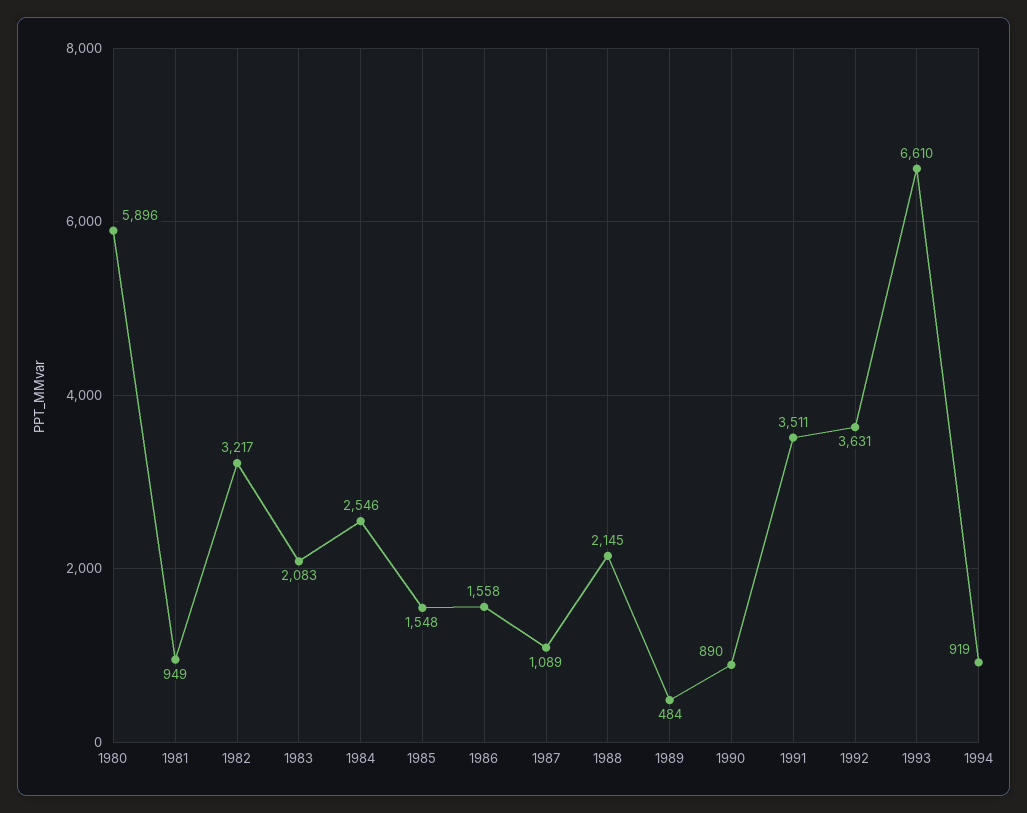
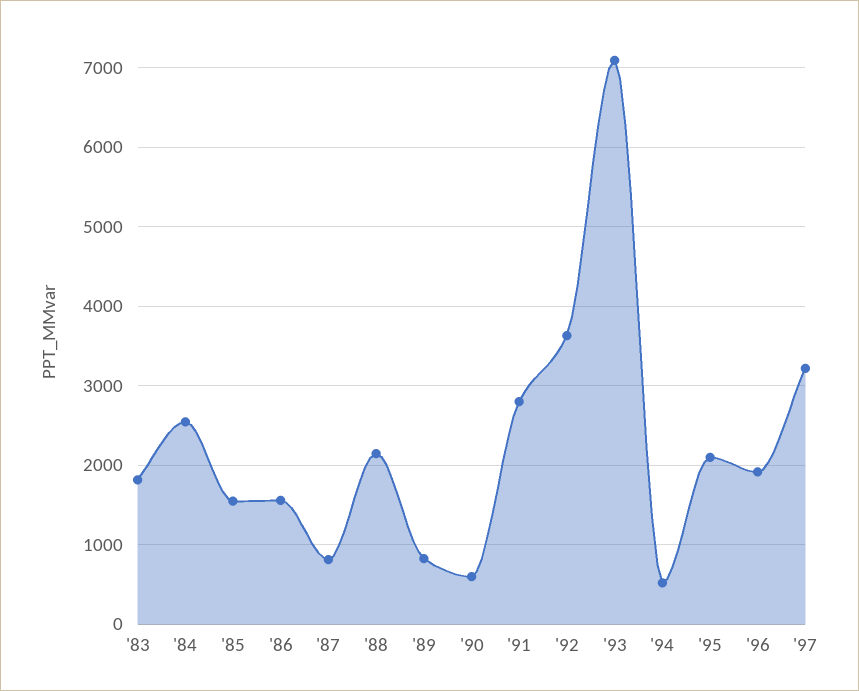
1980: 5896 -> none
1981: 949 -> none
1982: 3217 -> none
1983: 2083 -> 1800
1987: 1089 -> 800
1989: 484 -> 800
1990: 890 -> 600
1991: 3511 -> 2800
1993: 6610 -> 7100
1994: 919 -> 500
'95: none -> 2100
'96: none -> 1900
'97: none -> 3200

